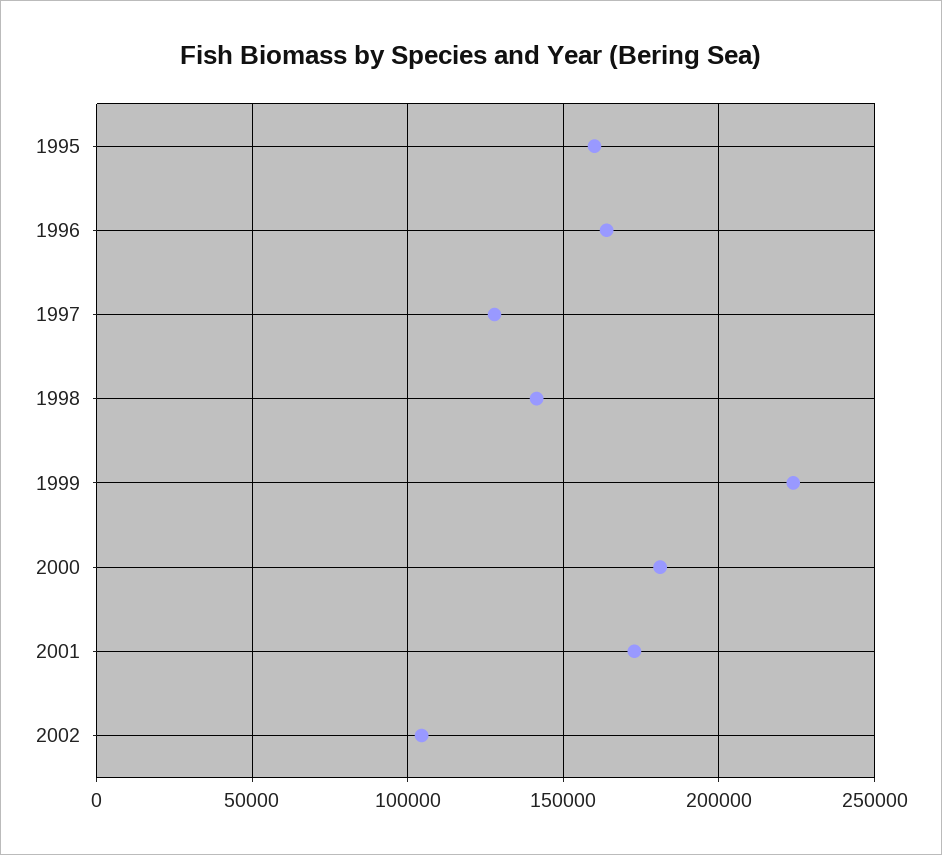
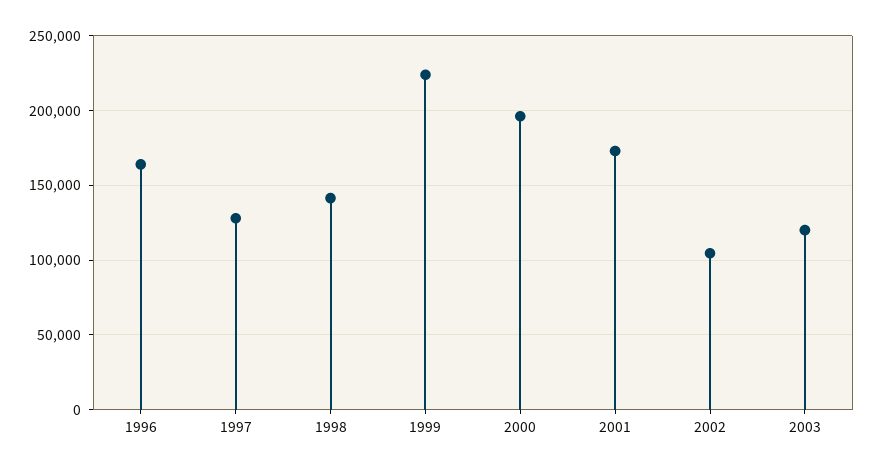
1995: 160000 -> none
2000: 180000 -> 195000
2003: none -> 120000

